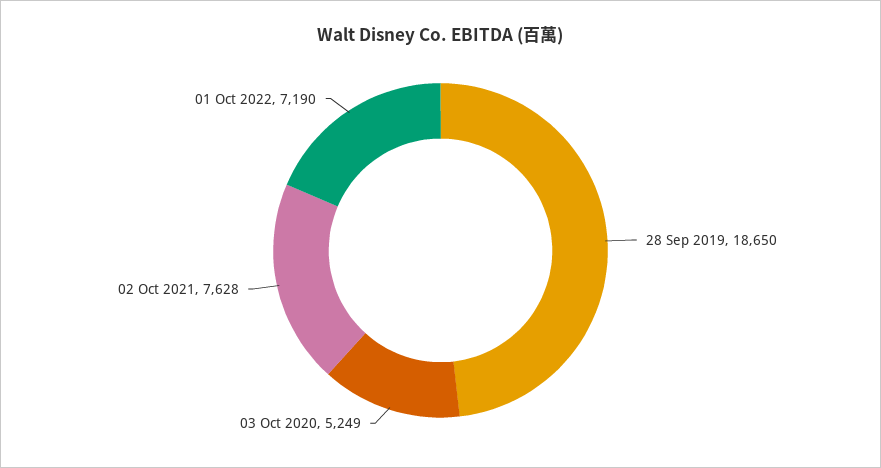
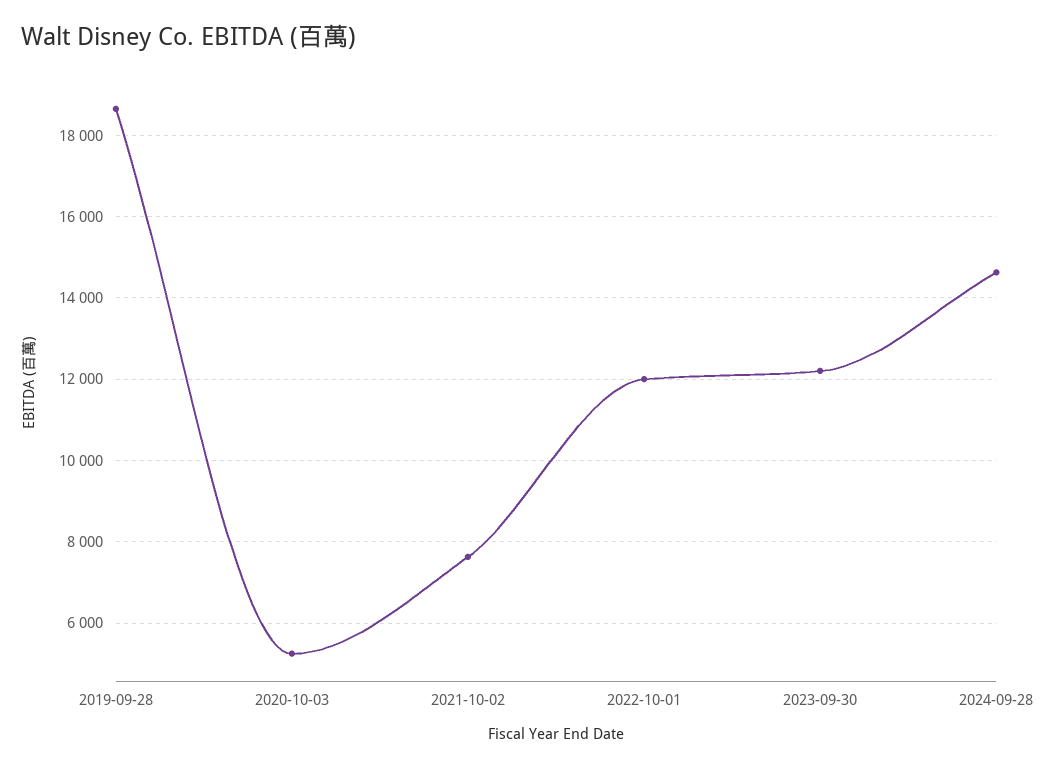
01 Oct 2022: 7190 -> 12000
2023-09-30: none -> 12200
2024-09-28: none -> 14600

